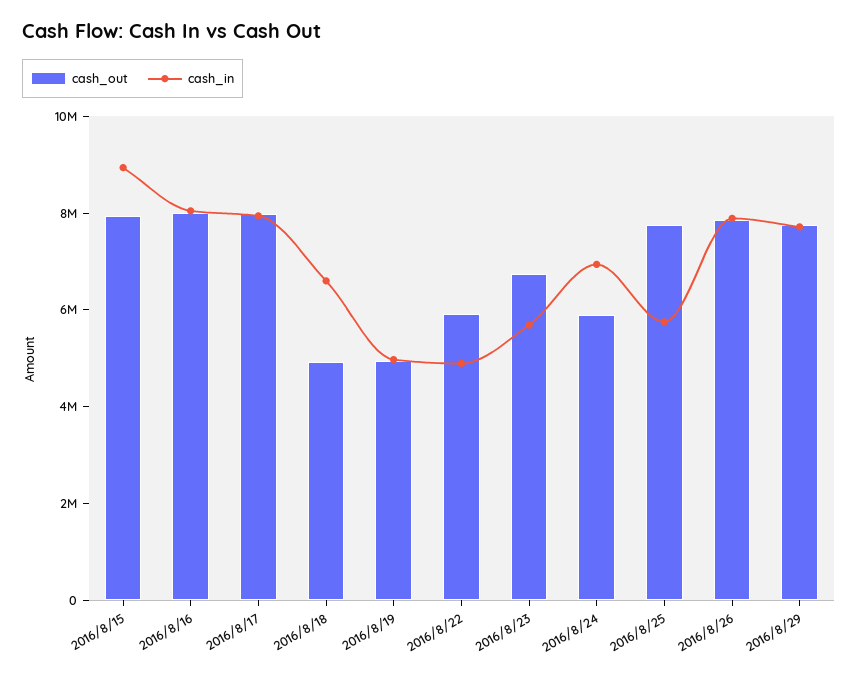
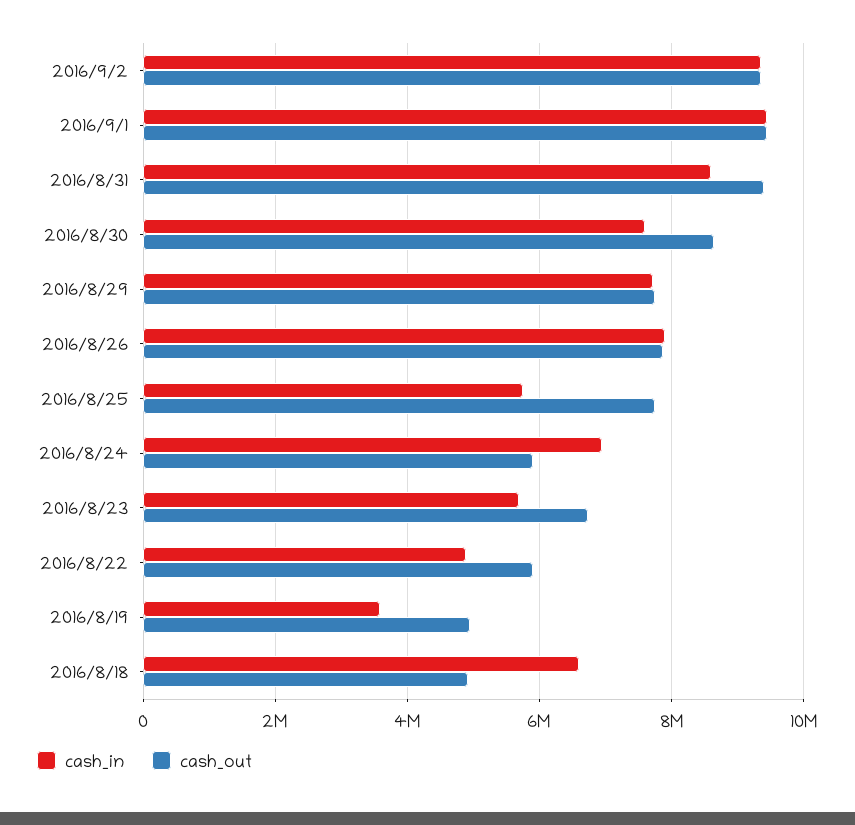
cash_out, 2016/8/15: 8000000 -> none
cash_in, 2016/8/15: 9000000 -> none
cash_out, 2016/8/16: 8000000 -> none
cash_in, 2016/8/16: 8000000 -> none
cash_out, 2016/8/17: 8000000 -> none
cash_in, 2016/8/17: 8000000 -> none
cash_in, 2016/8/19: 5000000 -> 3600000
cash_in, 2016/9/2: none -> 9400000
cash_out, 2016/9/2: none -> 9400000
cash_in, 2016/9/1: none -> 9400000
cash_out, 2016/9/1: none -> 9400000
cash_in, 2016/8/31: none -> 8600000
cash_out, 2016/8/31: none -> 9400000
cash_in, 2016/8/30: none -> 7600000
cash_out, 2016/8/30: none -> 8600000

